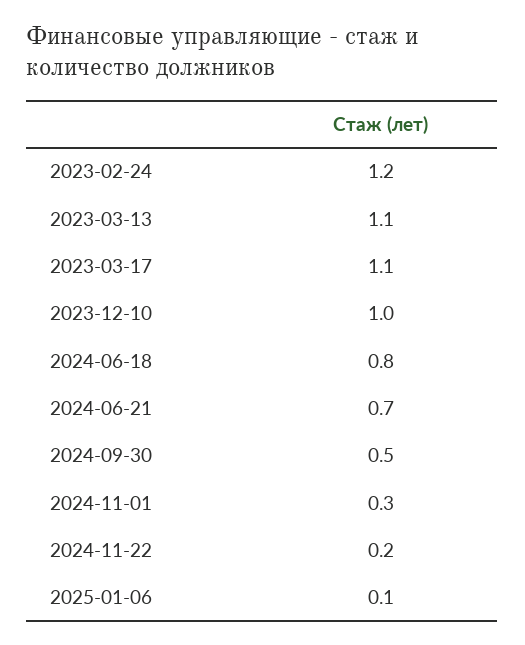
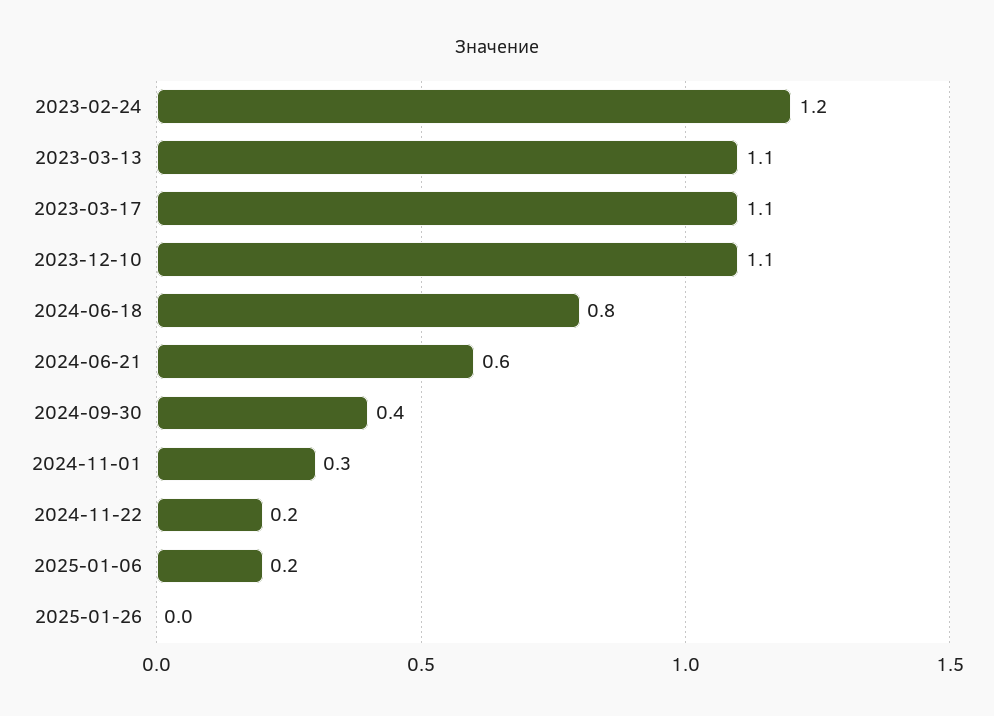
2023-12-10: 1 -> 1.1
2024-06-21: 0.7 -> 0.6
2024-09-30: 0.5 -> 0.4
2025-01-06: 0.1 -> 0.2
2025-01-26: none -> 0

